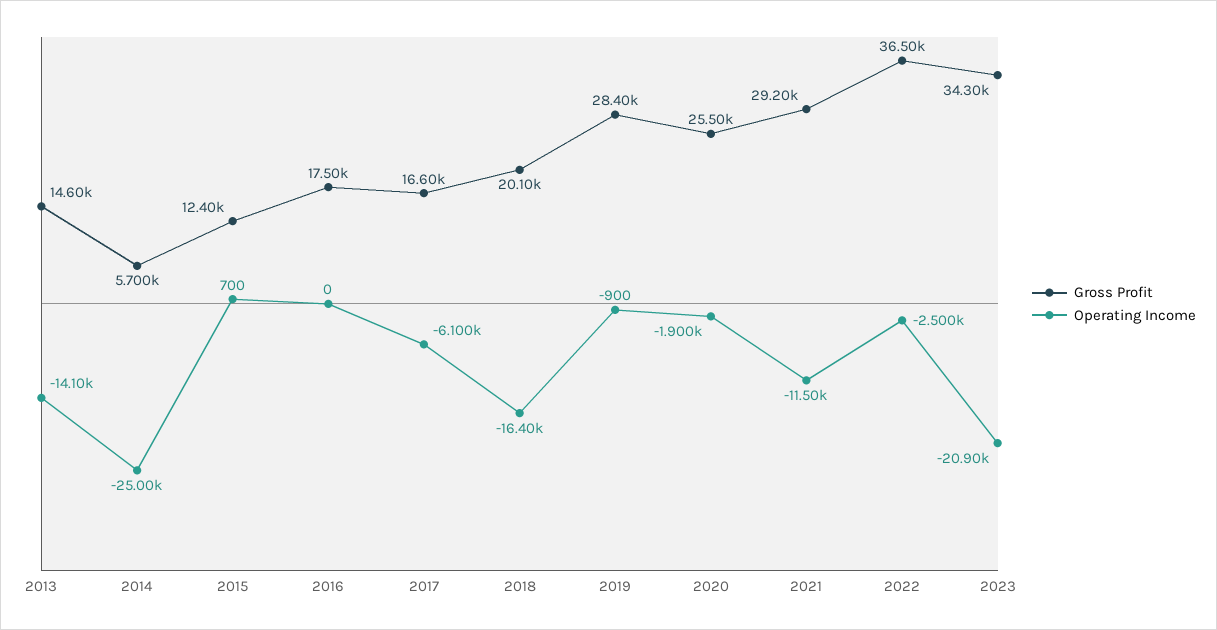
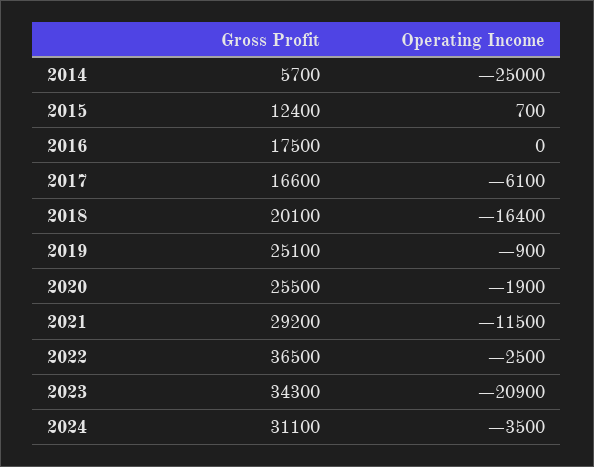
Gross Profit, 2013: 14600 -> none
Operating Income, 2013: -14100 -> none
Gross Profit, 2019: 28400 -> 25100
Gross Profit, 2024: none -> 31100
Operating Income, 2024: none -> -3500

